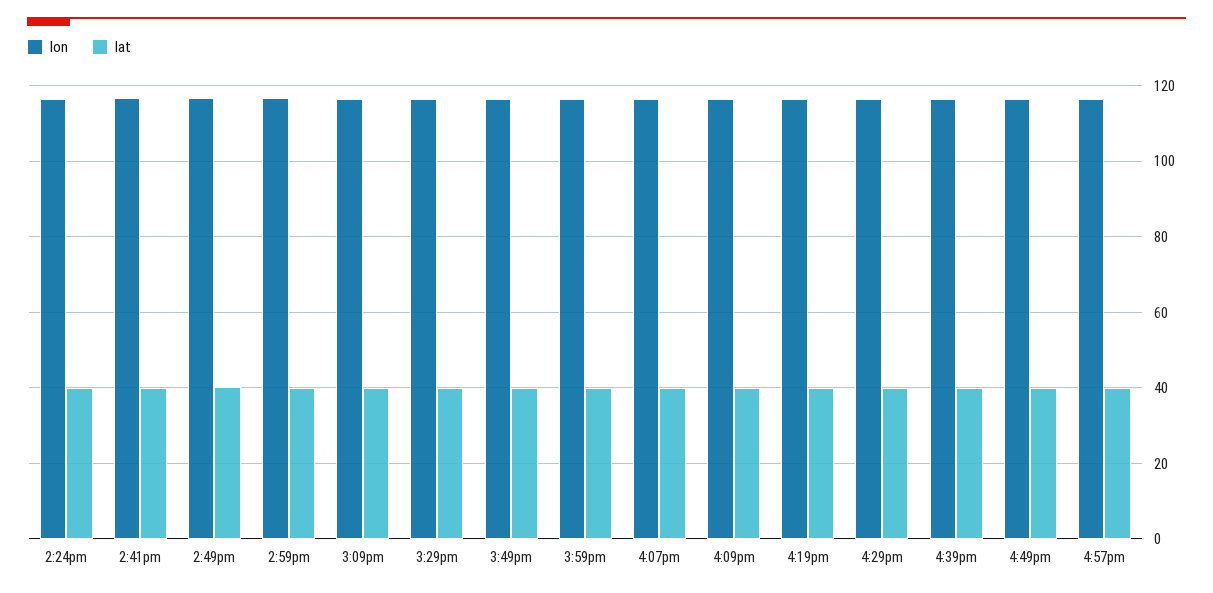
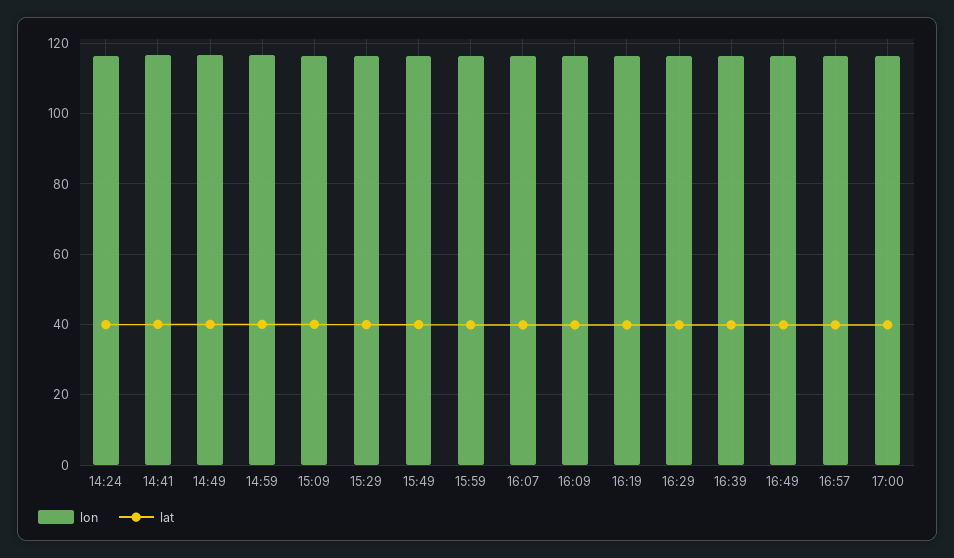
lon, 17:00: none -> 116
lat, 17:00: none -> 40

